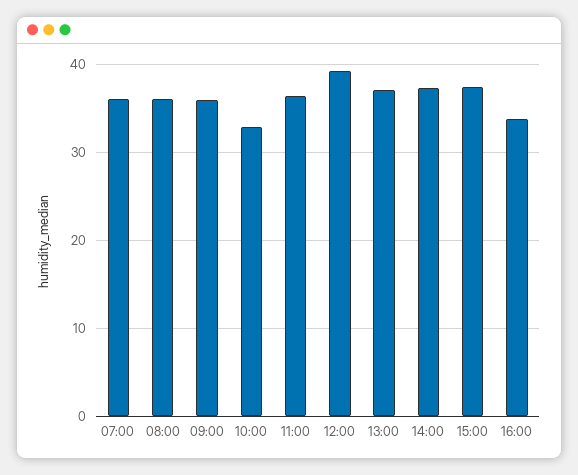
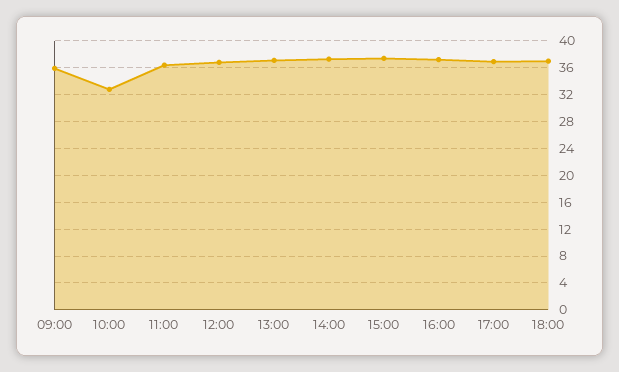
07:00: 36 -> none
08:00: 36 -> none
12:00: 39 -> 37
16:00: 34 -> 37
17:00: none -> 37
18:00: none -> 37

